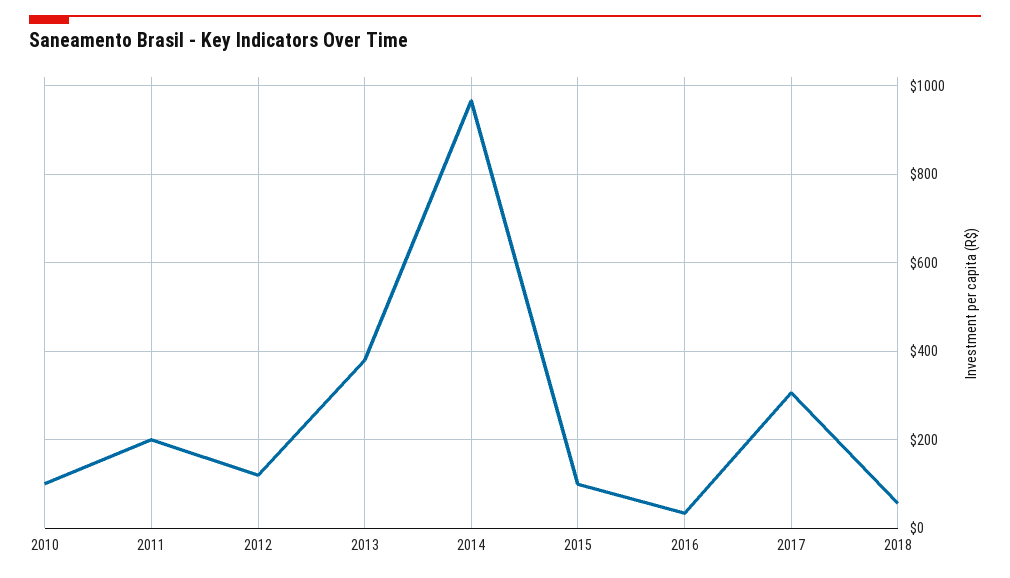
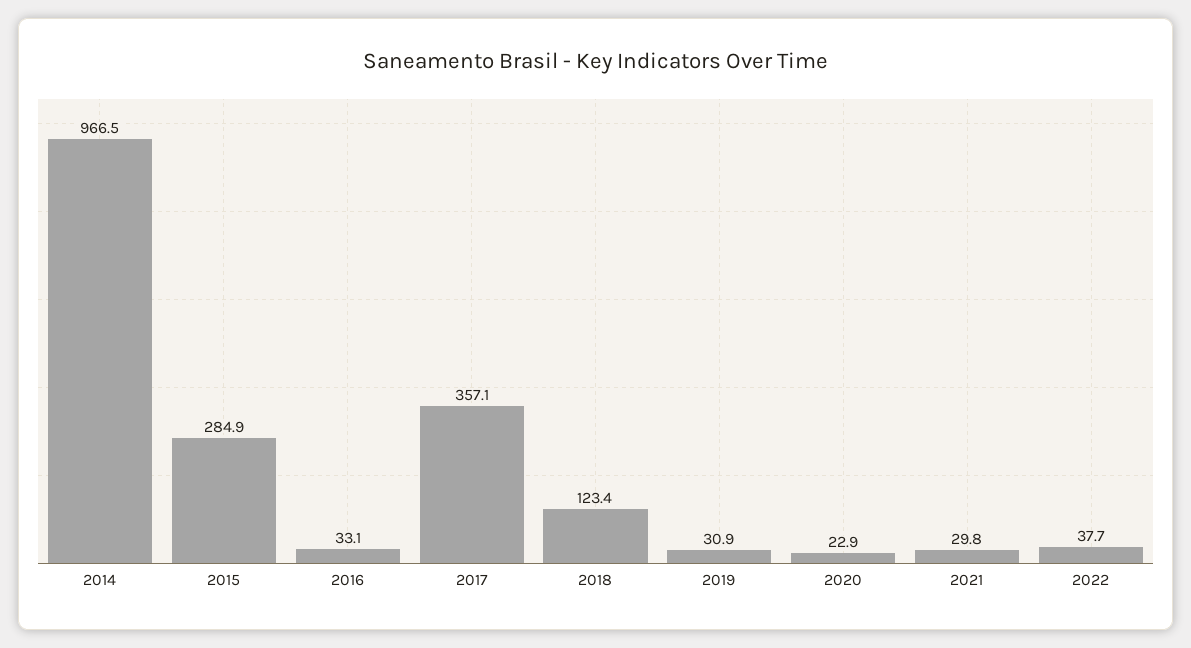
2010: 100 -> none
2011: 200 -> none
2012: 120 -> none
2013: 380 -> none
2015: 100 -> 284.9
2017: 300 -> 357.1
2018: 60 -> 123.4
2019: none -> 30.9
2020: none -> 22.9
2021: none -> 29.8
2022: none -> 37.7

